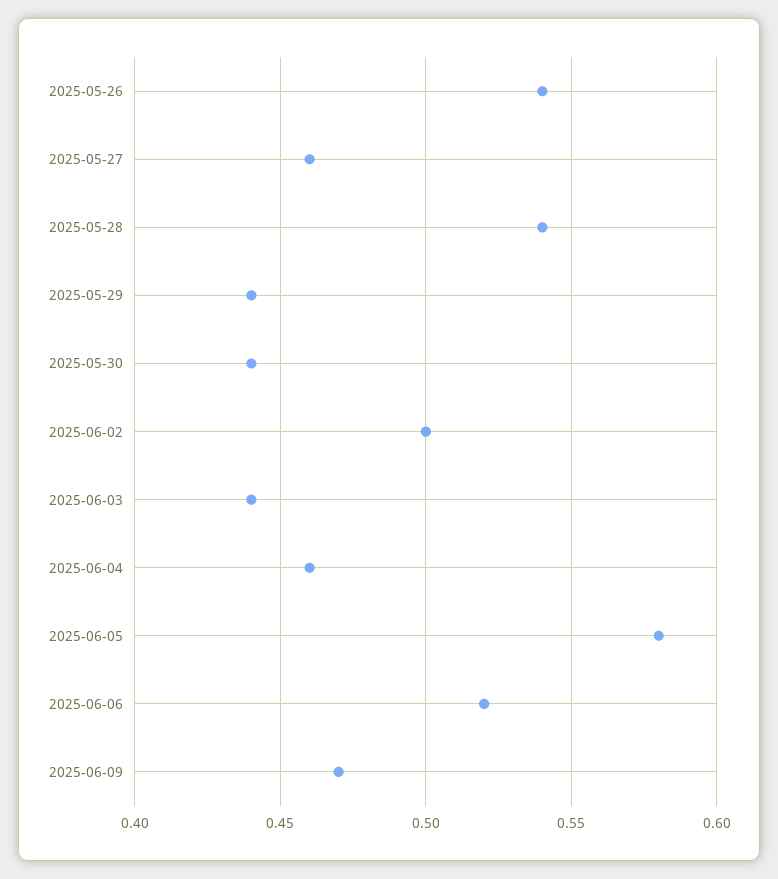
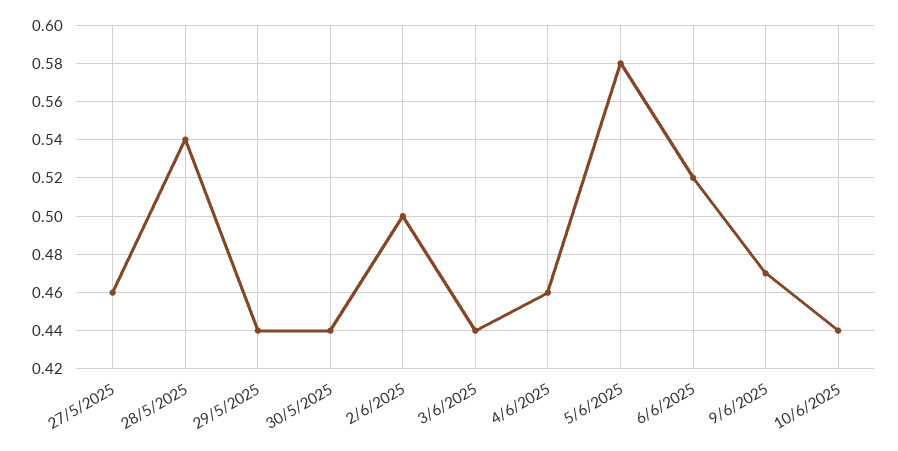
2025-05-26: 0.54 -> none
10/6/2025: none -> 0.44

